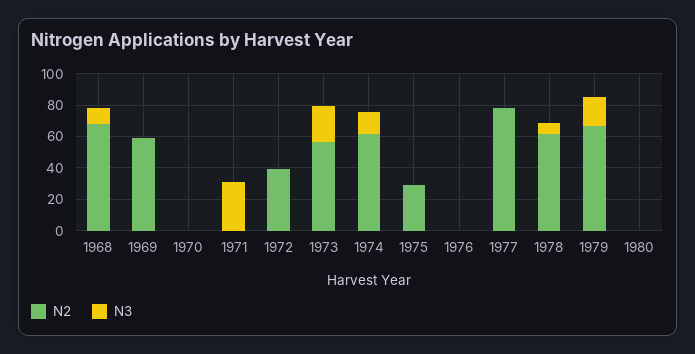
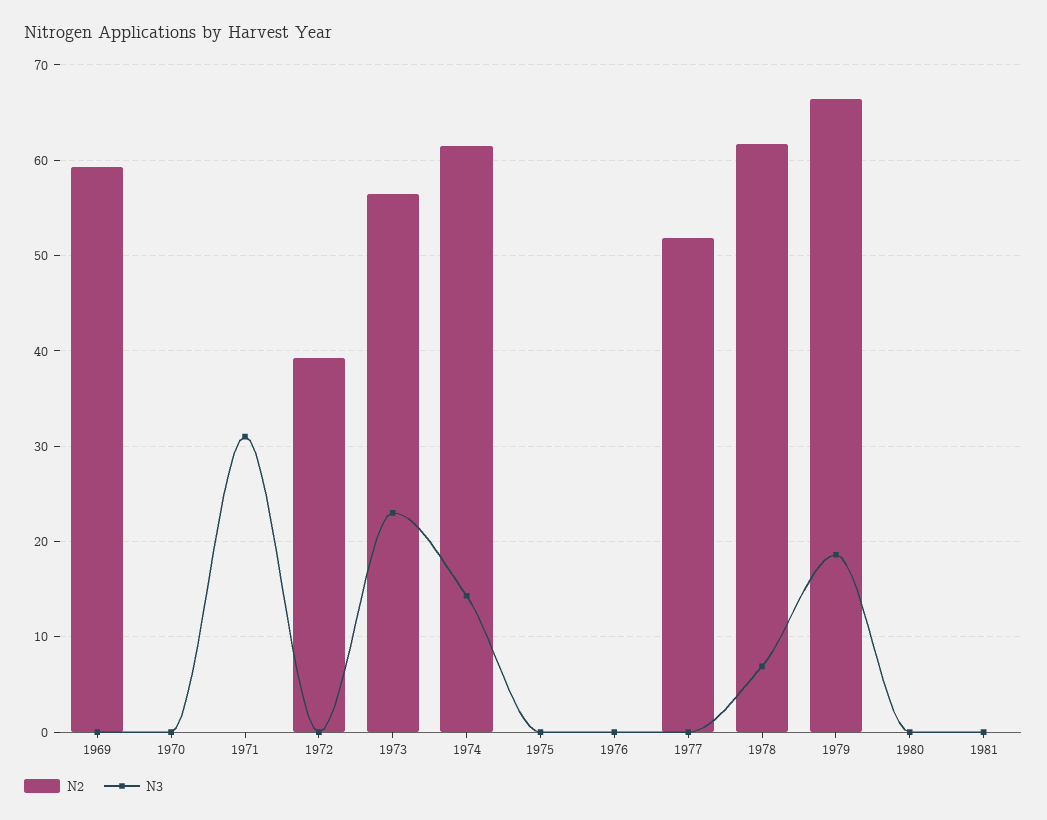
N2, 1968: 70 -> none
N3, 1968: 10 -> none
N2, 1975: 30 -> 0
N2, 1977: 80 -> 52
N2, 1981: none -> 0
N3, 1981: none -> 0

